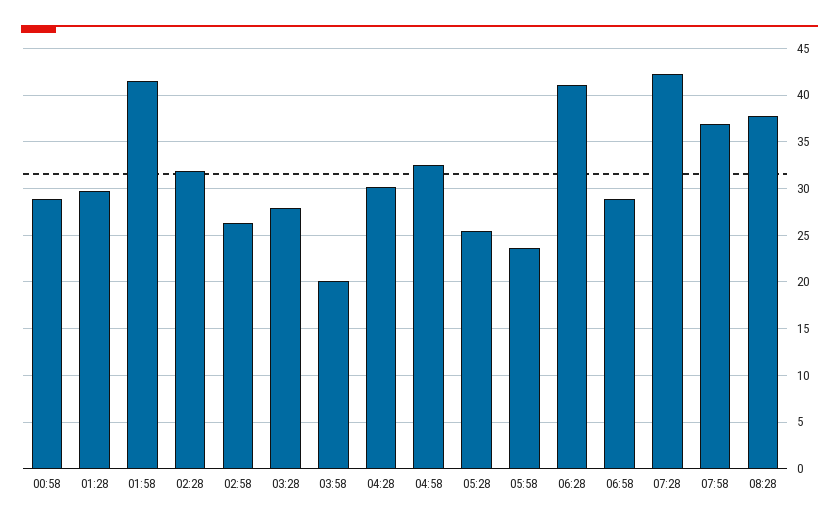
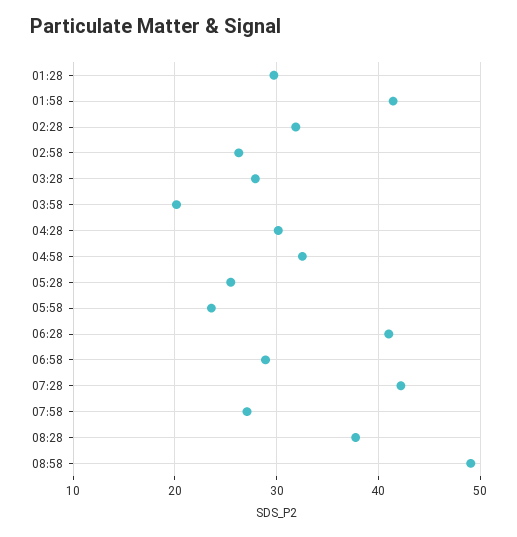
00:58: 29 -> none
07:58: 37 -> 27
08:58: none -> 49

